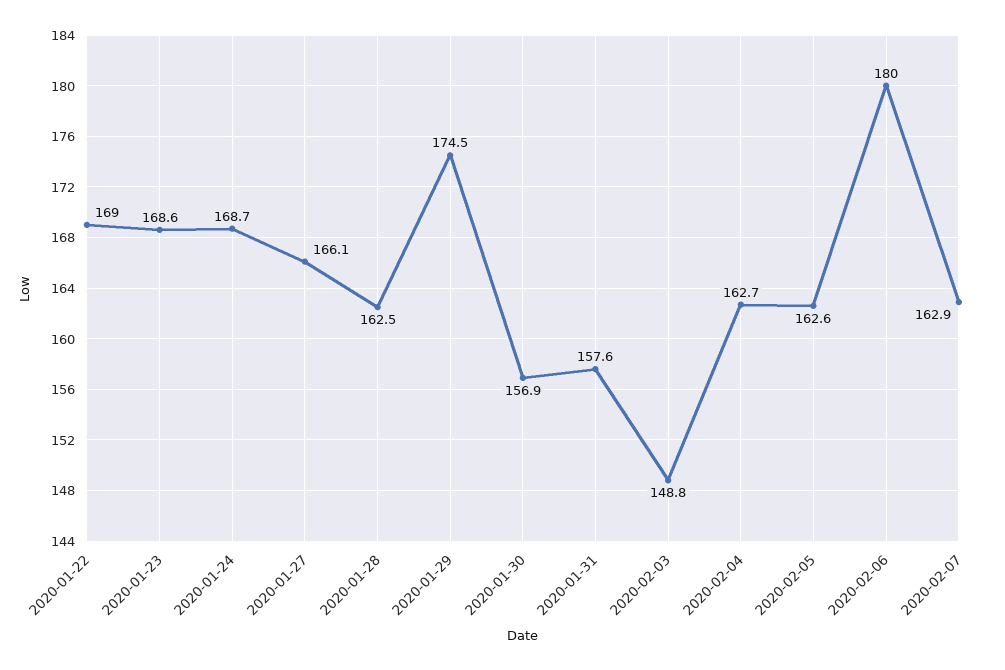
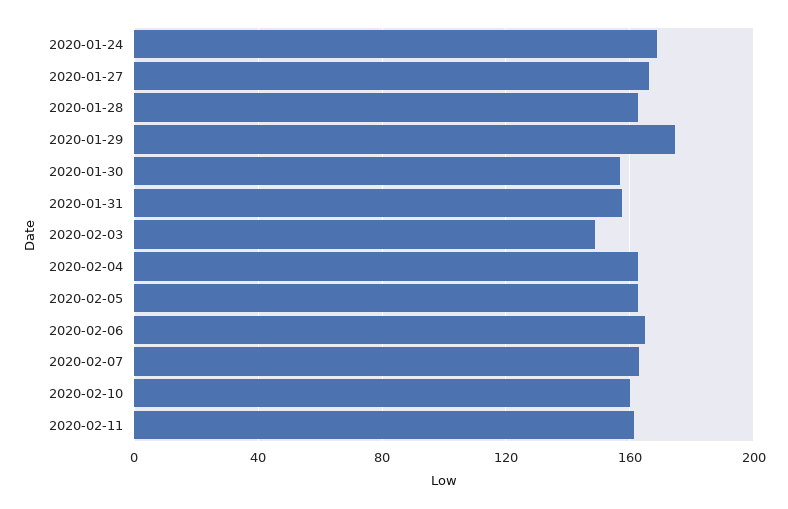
2020-01-22: 169 -> none
2020-01-23: 168.6 -> none
2020-02-06: 180 -> 165
2020-02-10: none -> 160
2020-02-11: none -> 160

